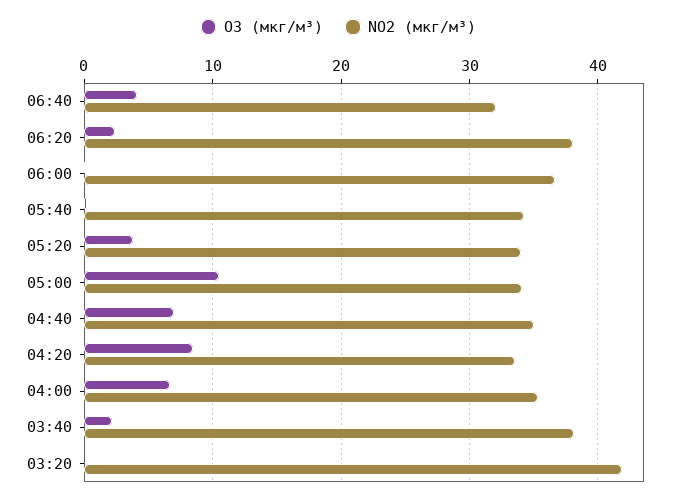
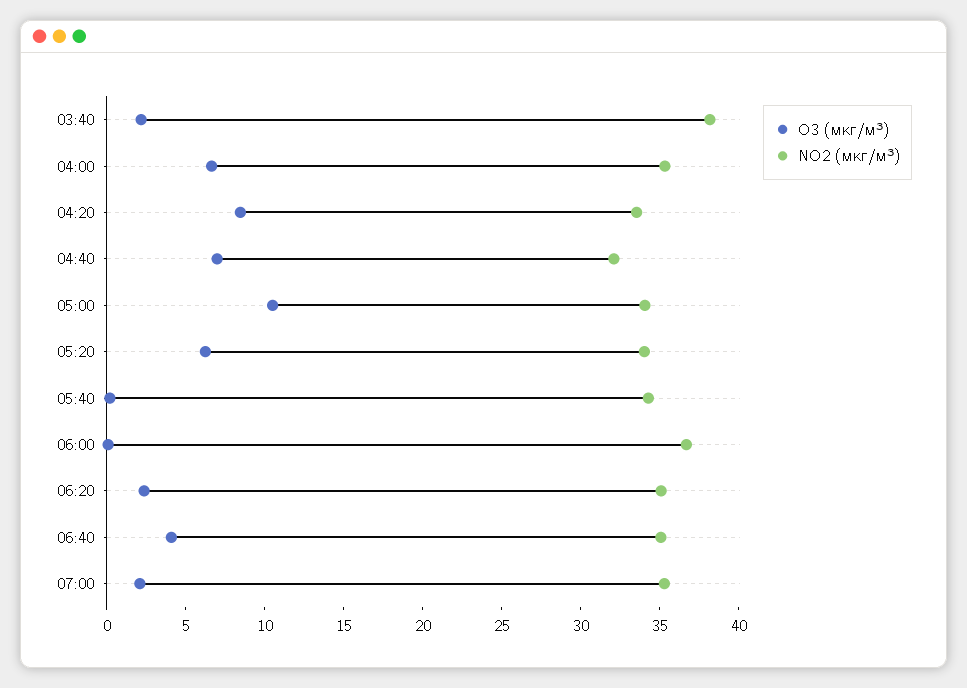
NO2 (мкг/м³), 06:40: 32 -> 35
NO2 (мкг/м³), 06:20: 38 -> 35
O3 (мкг/м³), 05:20: 4 -> 6
NO2 (мкг/м³), 04:40: 35 -> 32
O3 (мкг/м³), 03:20: 0 -> none
NO2 (мкг/м³), 03:20: 42 -> none
O3 (мкг/м³), 07:00: none -> 2
NO2 (мкг/м³), 07:00: none -> 35

